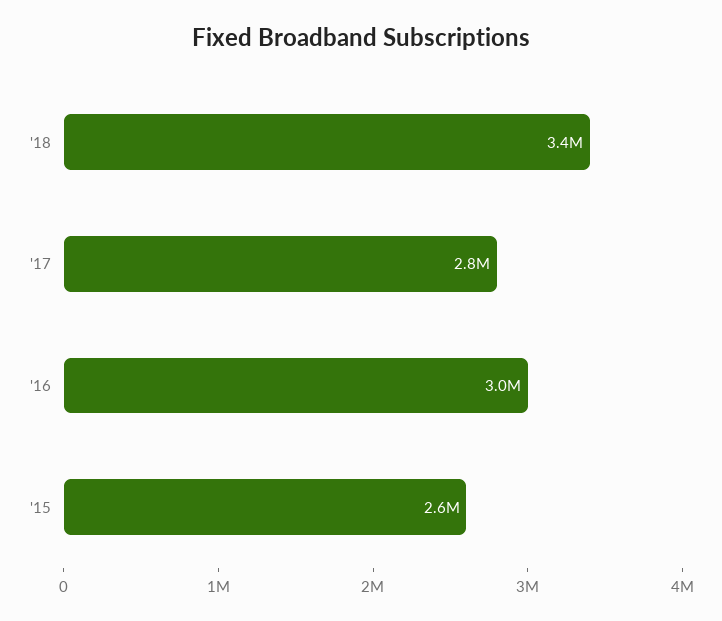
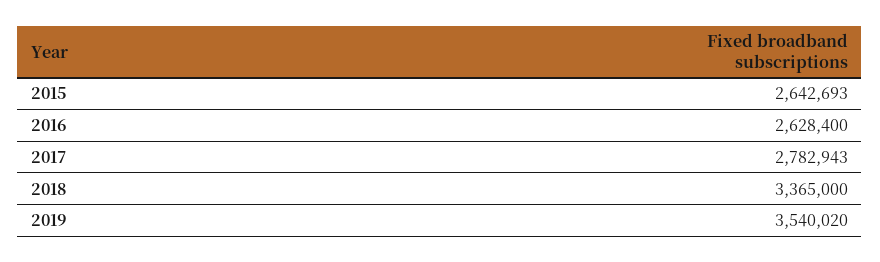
'16: 3000000 -> 2628400
2019: none -> 3540020

